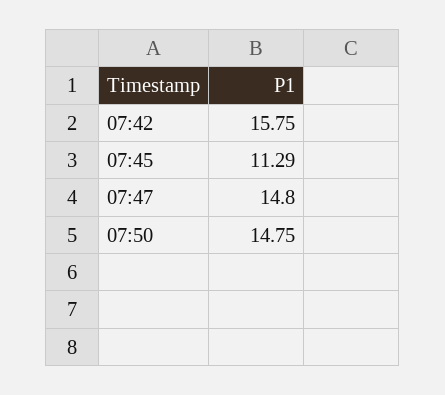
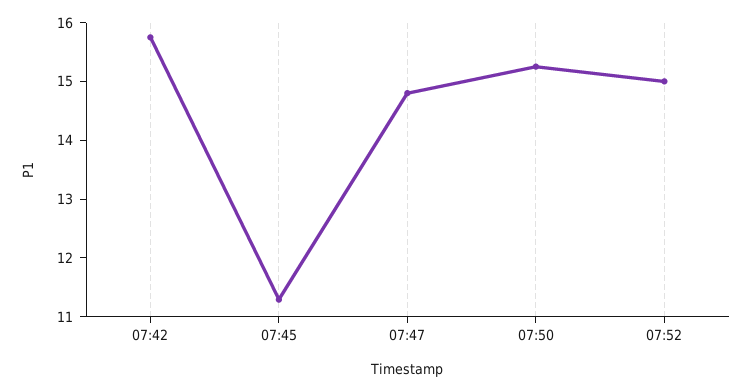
07:50: 14.75 -> 15.2
07:52: none -> 15

